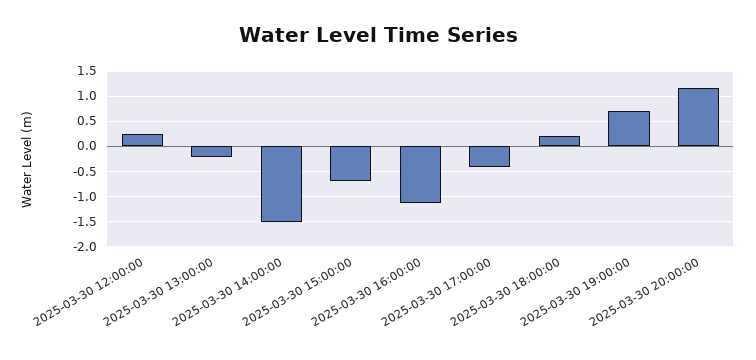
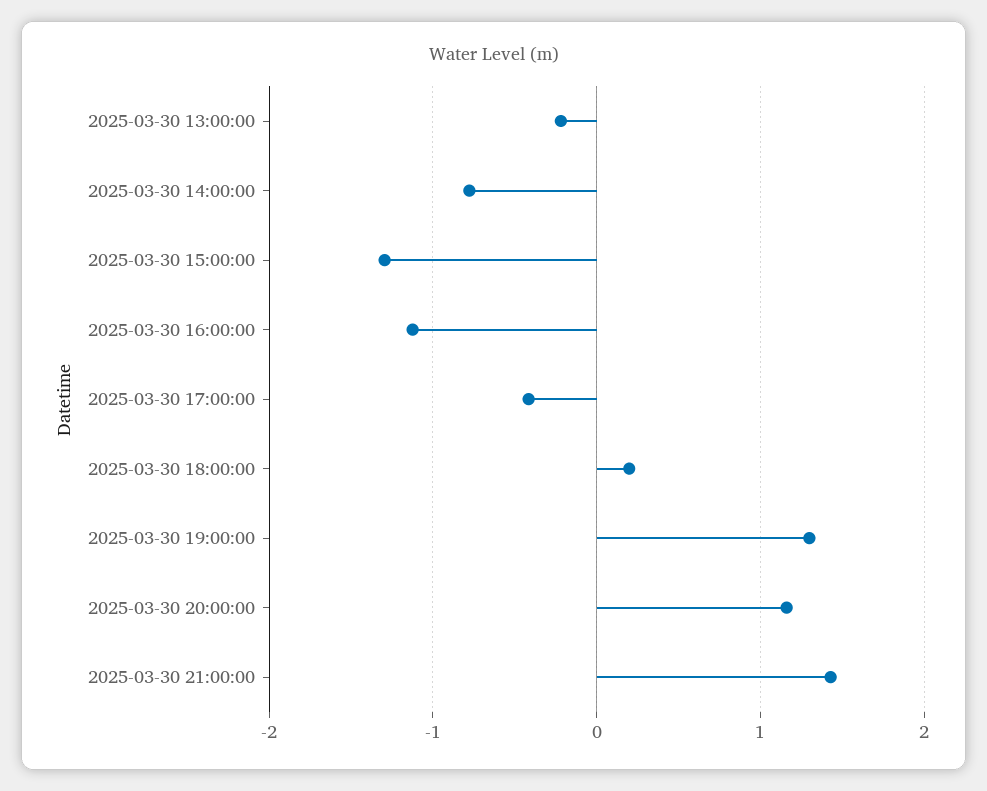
2025-03-30 12:00:00: 0.25 -> none
2025-03-30 14:00:00: -1.5 -> -0.8
2025-03-30 15:00:00: -0.75 -> -1.3
2025-03-30 19:00:00: 0.75 -> 1.3
2025-03-30 21:00:00: none -> 1.4

